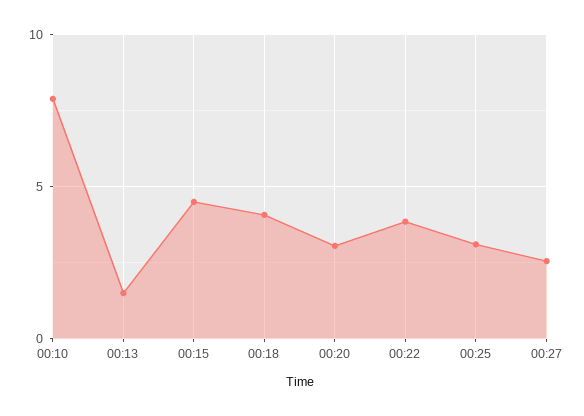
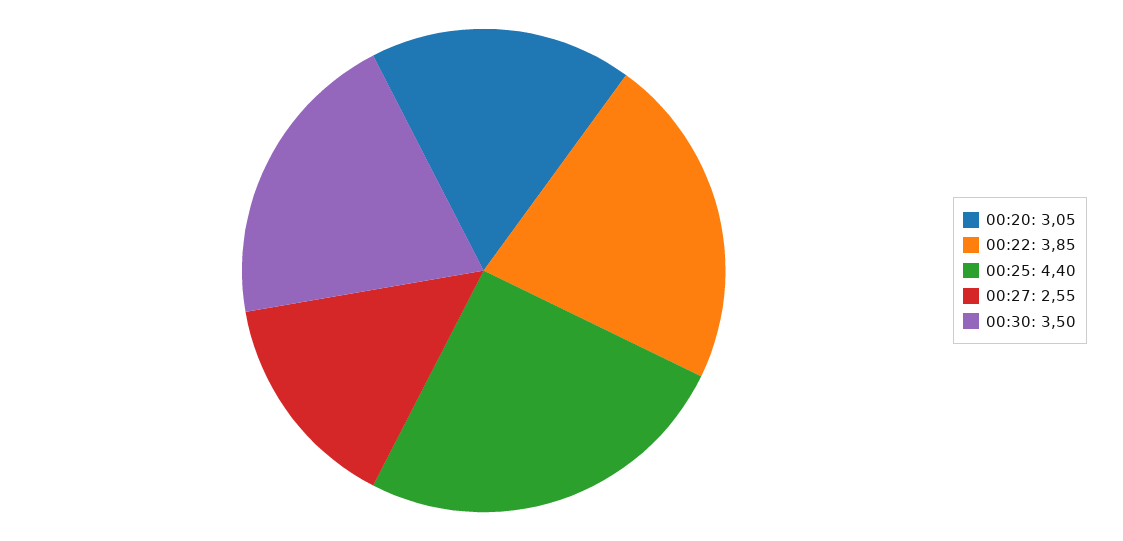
00:10: 8 -> none
00:13: 1.5 -> none
00:15: 4.5 -> none
00:18: 4 -> none
00:25: 3 -> 4.4
00:30: none -> 3.5

